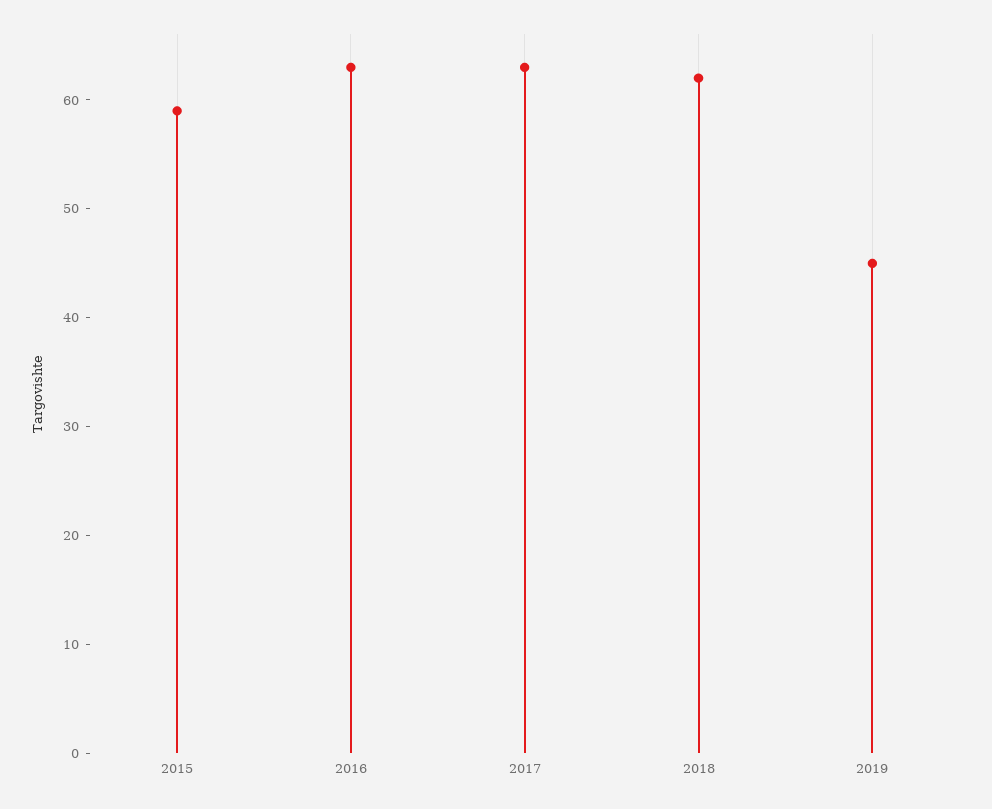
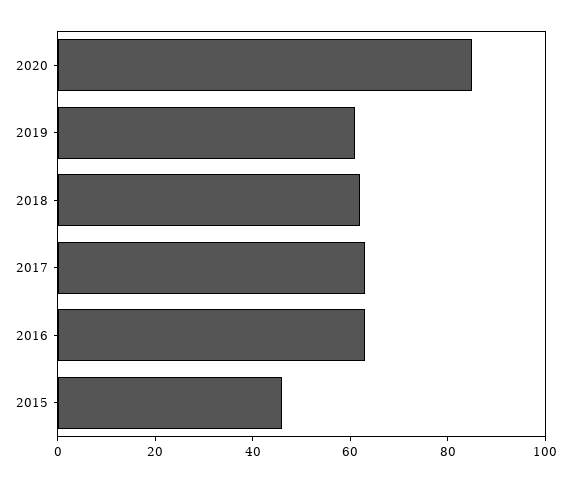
2015: 59 -> 45
2019: 45 -> 60
2020: none -> 85

